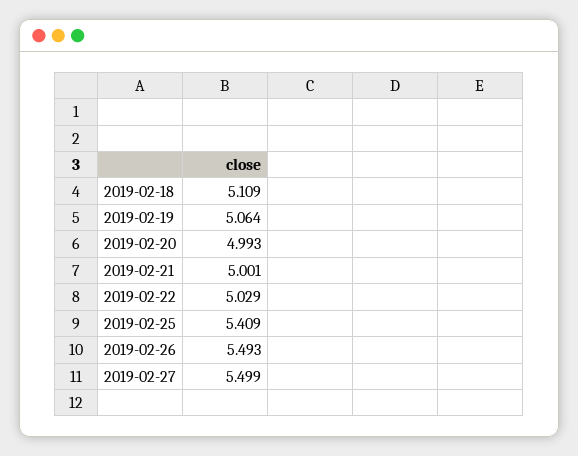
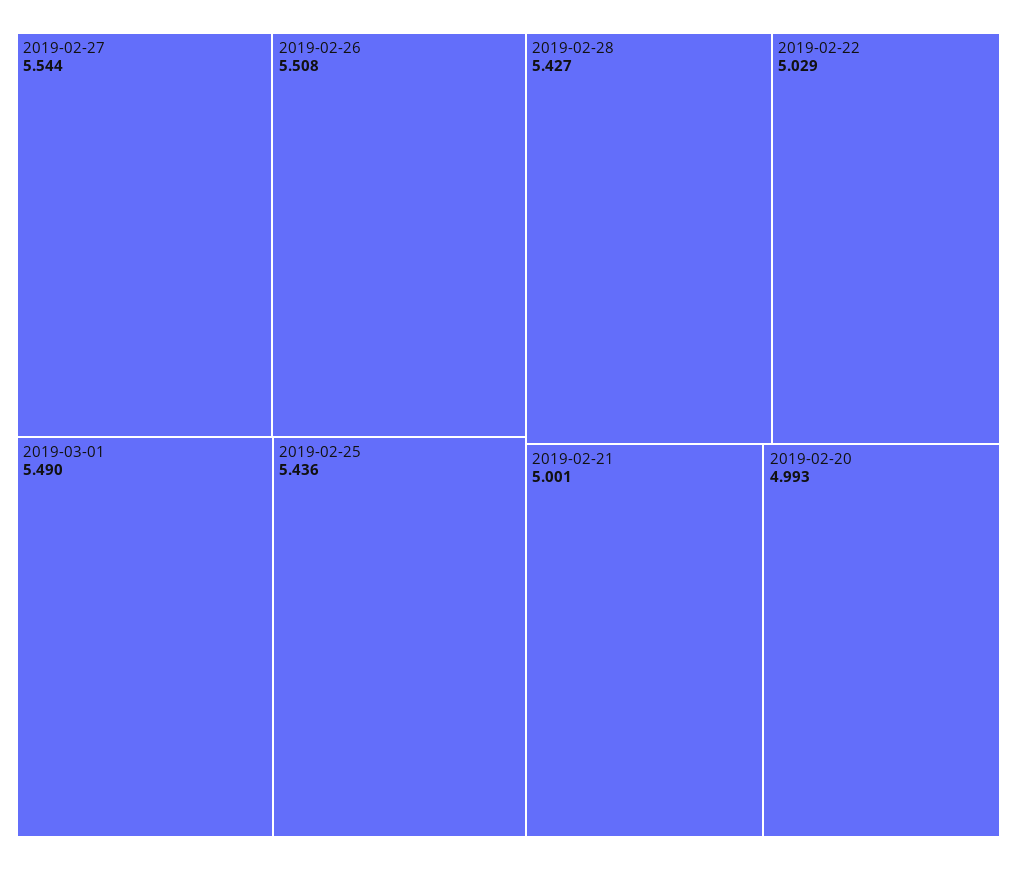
2019-02-18: 5.109 -> none
2019-02-19: 5.064 -> none
2019-02-25: 5.409 -> 5.436
2019-02-26: 5.493 -> 5.508
2019-02-27: 5.499 -> 5.544
2019-03-01: none -> 5.49
2019-02-28: none -> 5.427

